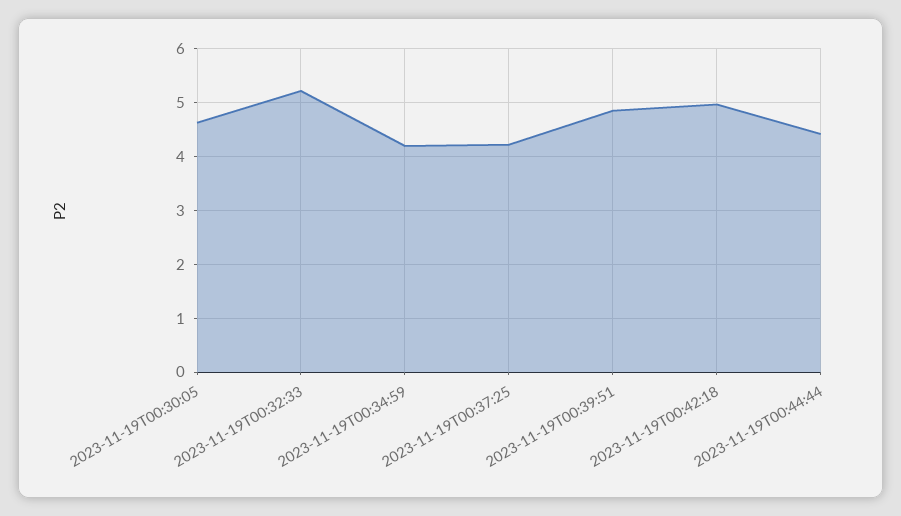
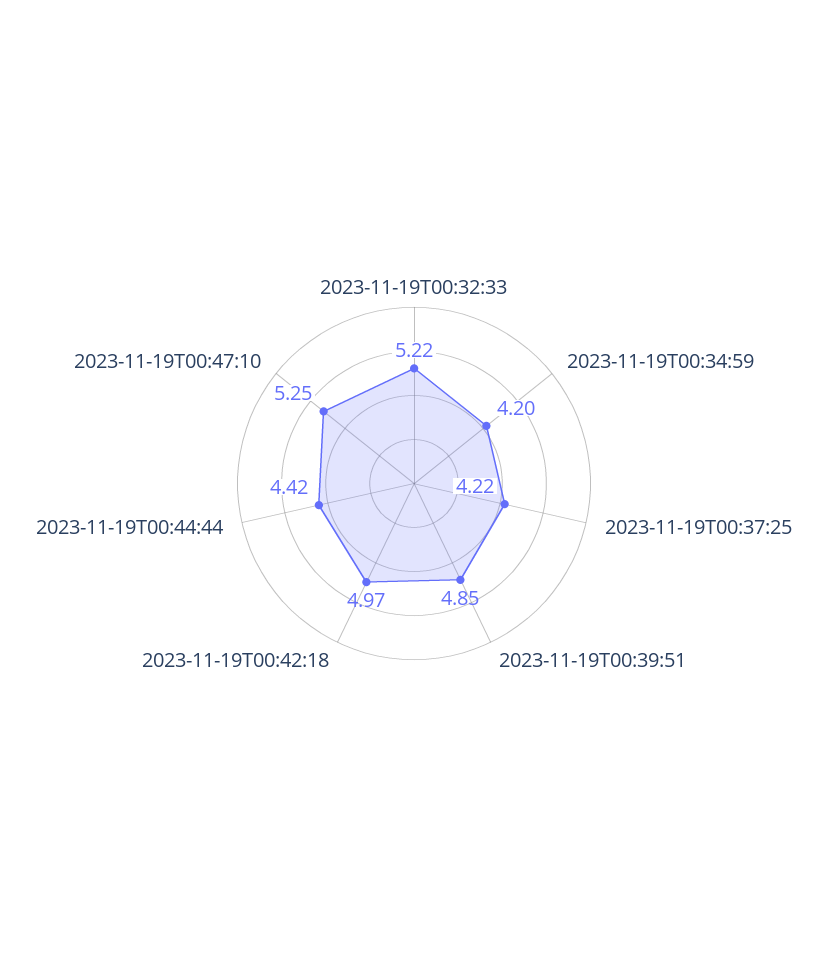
2023-11-19T00:30:05: 4.6 -> none
2023-11-19T00:47:10: none -> 5.25

